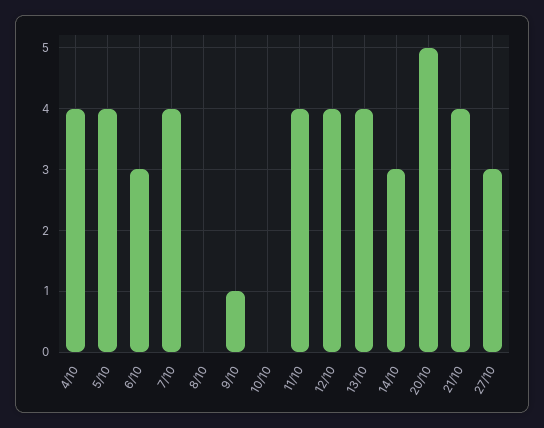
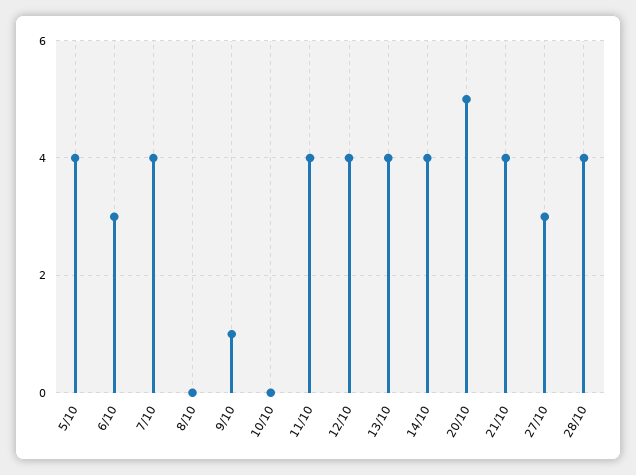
4/10: 4 -> none
14/10: 3 -> 4
28/10: none -> 4

